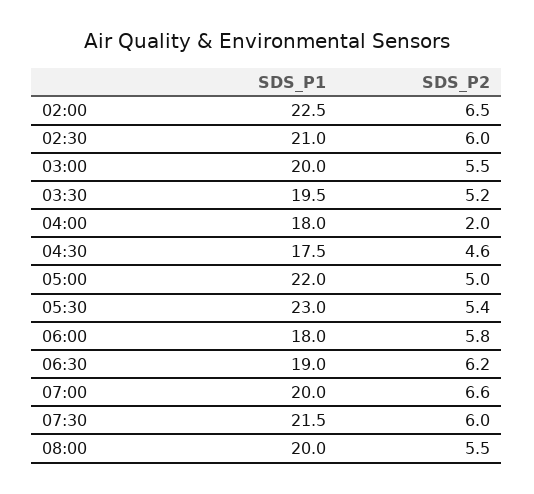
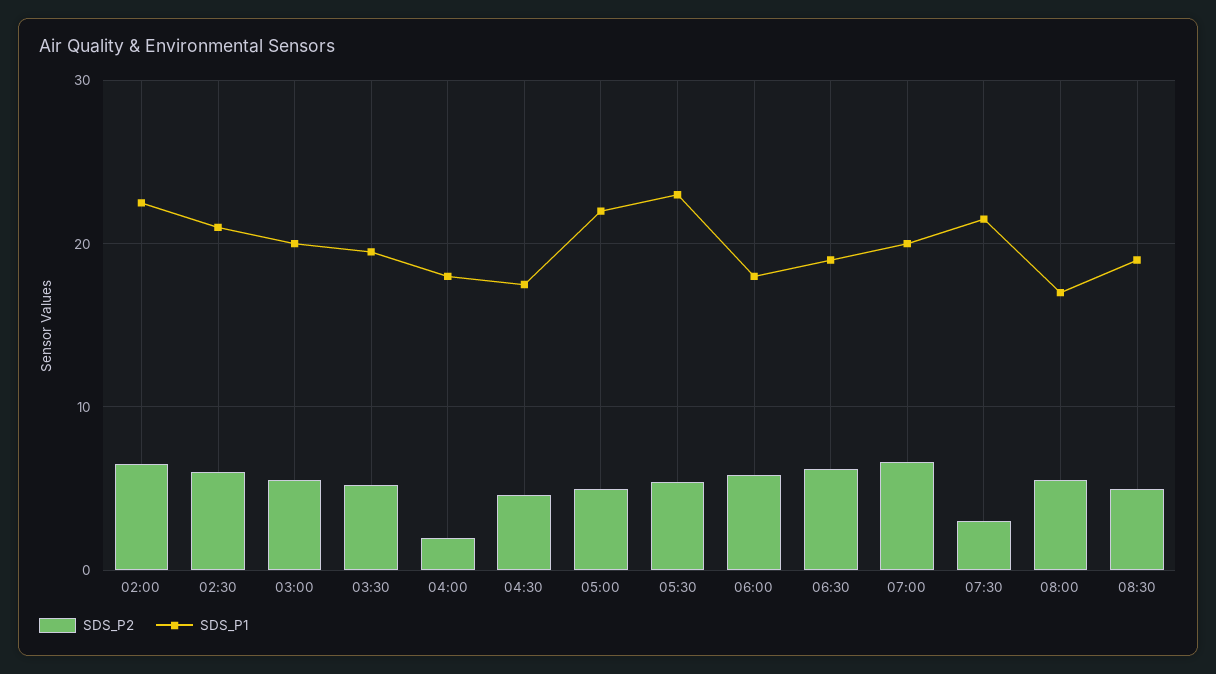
SDS_P2, 07:30: 6 -> 3
SDS_P1, 08:00: 20 -> 17
SDS_P2, 08:30: none -> 5
SDS_P1, 08:30: none -> 19

